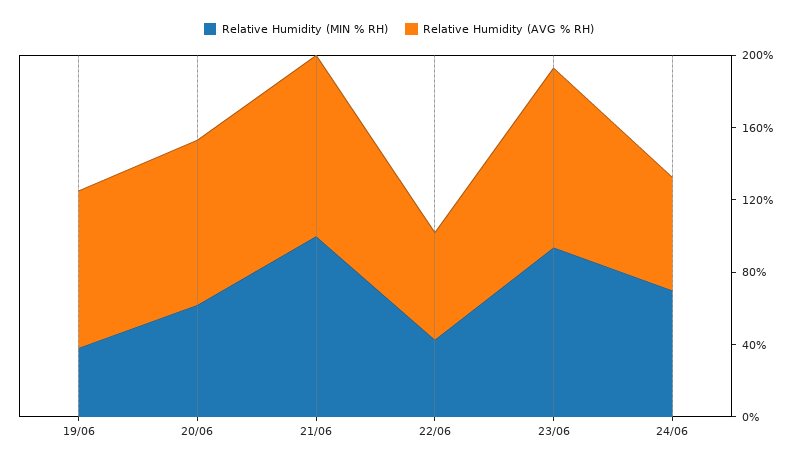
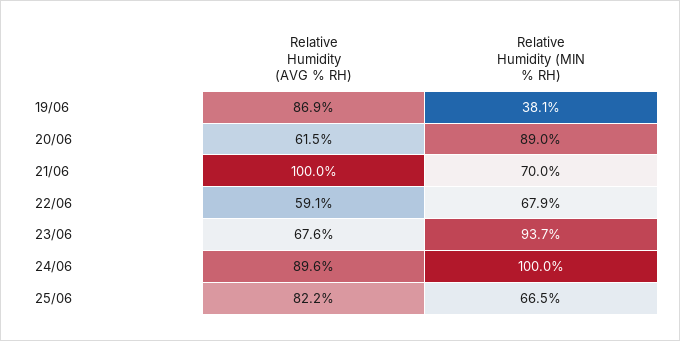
Relative Humidity (MIN % RH), 20/06: 60 -> 89
Relative Humidity (AVG % RH), 20/06: 90 -> 61.5
Relative Humidity (MIN % RH), 21/06: 100 -> 70
Relative Humidity (MIN % RH), 22/06: 40 -> 67.9
Relative Humidity (AVG % RH), 23/06: 100 -> 67.6
Relative Humidity (MIN % RH), 24/06: 70 -> 100
Relative Humidity (AVG % RH), 24/06: 60 -> 89.6
Relative Humidity (AVG % RH), 25/06: none -> 82.2
Relative Humidity (MIN % RH), 25/06: none -> 66.5

